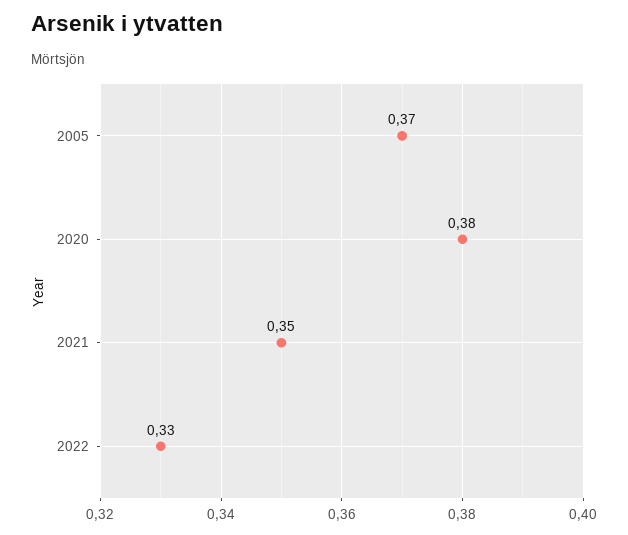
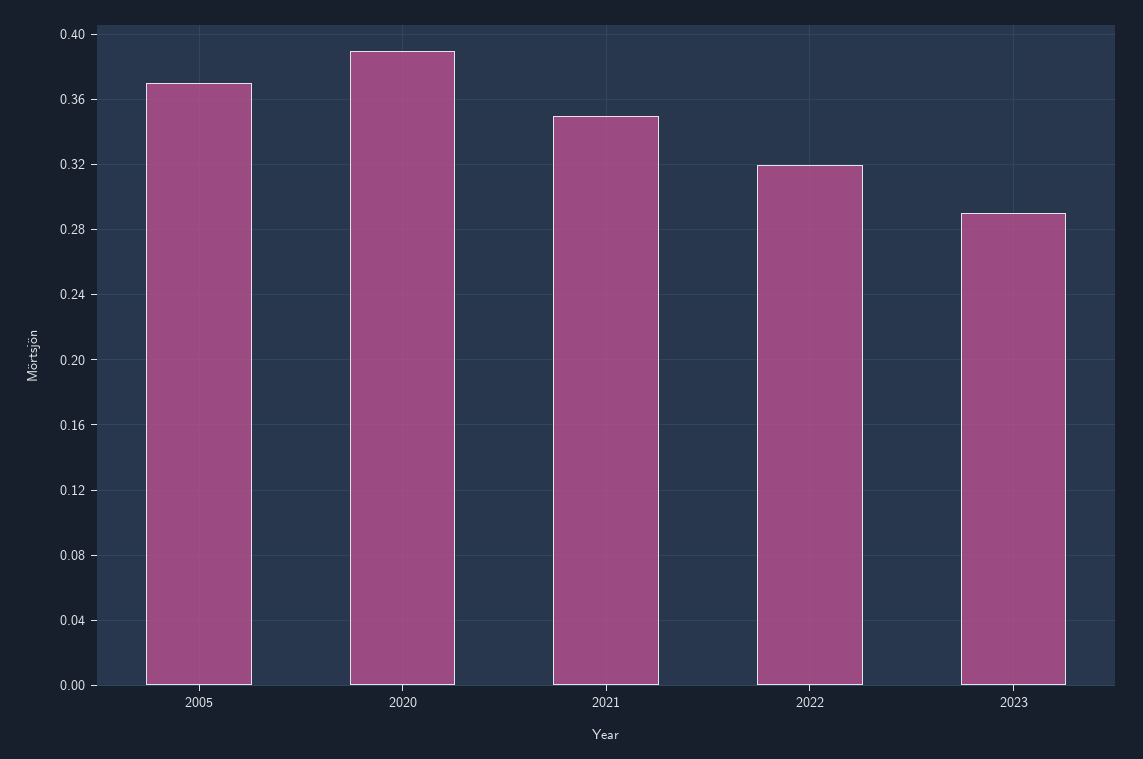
2020: 0.38 -> 0.39
2022: 0.33 -> 0.32
2023: none -> 0.29

